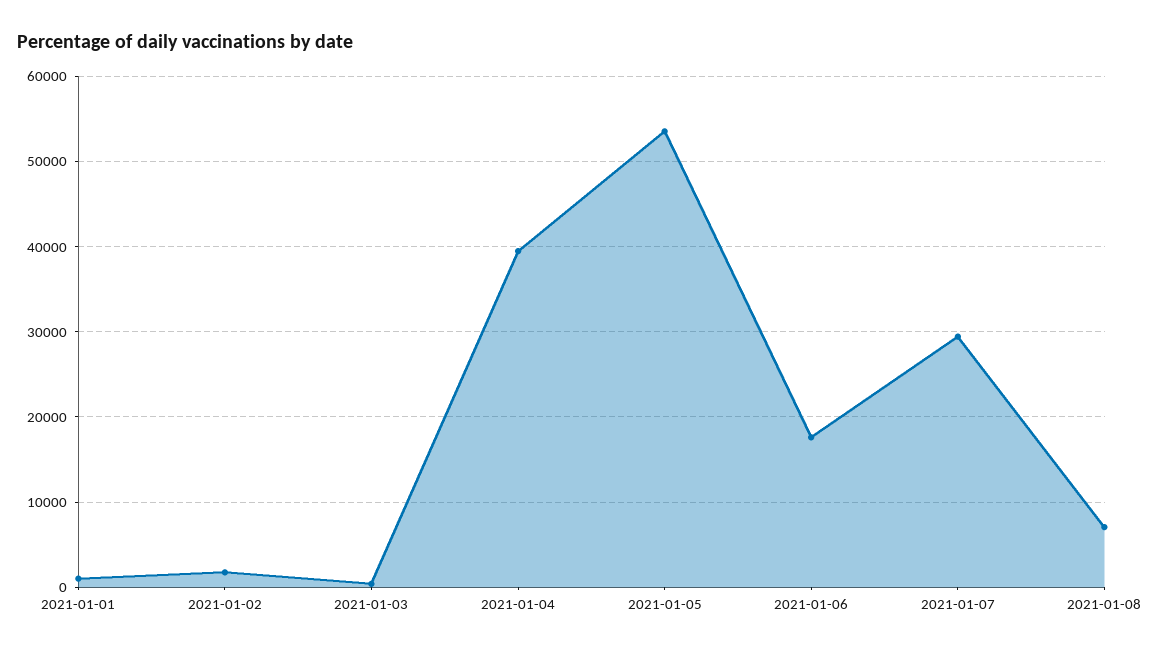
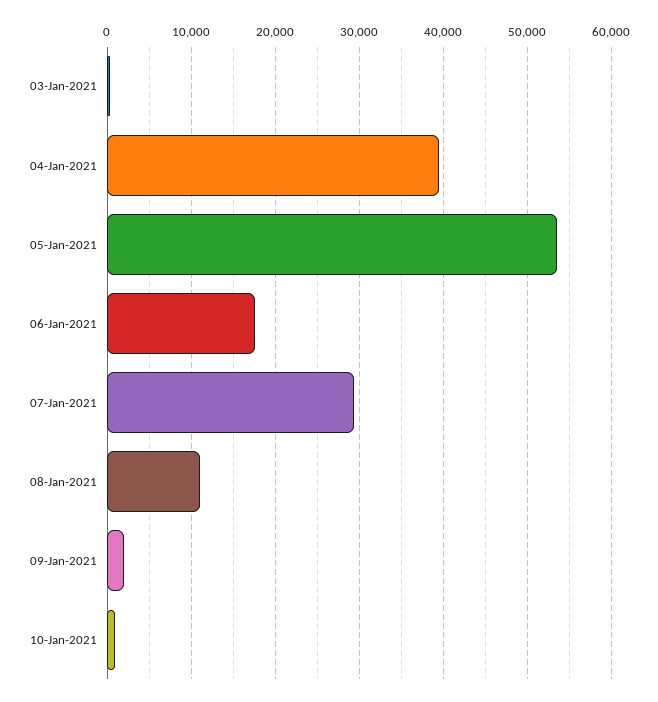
2021-01-01: 1000 -> none
2021-01-02: 2000 -> none
2021-01-08: 7000 -> 11000
09-Jan-2021: none -> 2000
10-Jan-2021: none -> 1000

